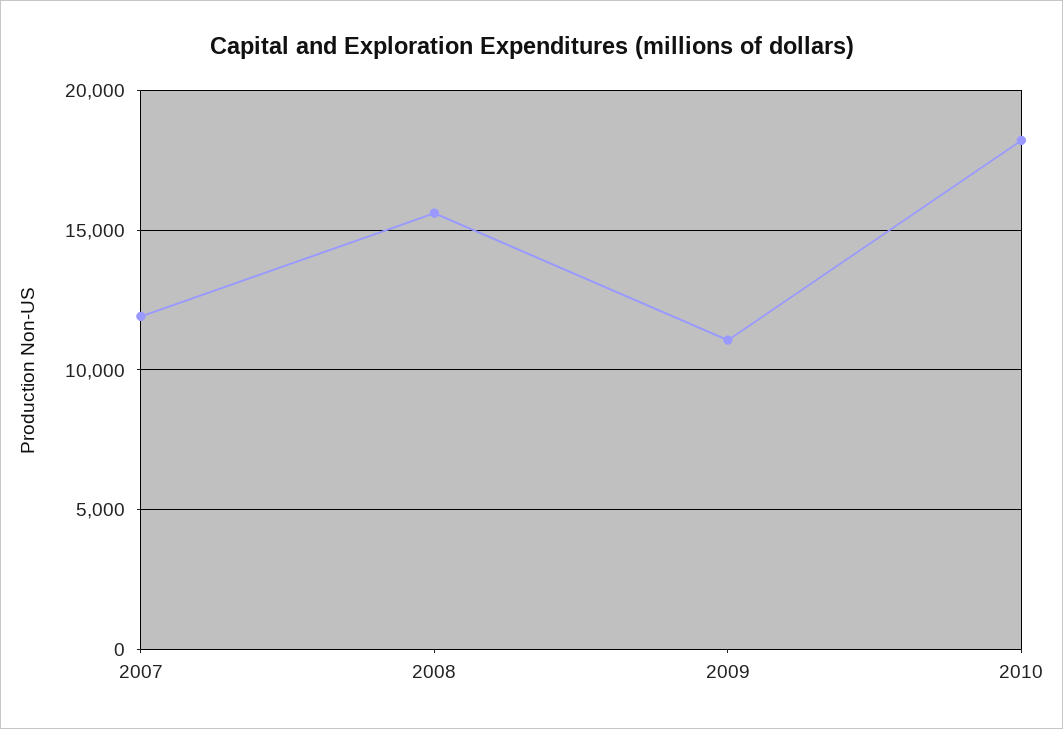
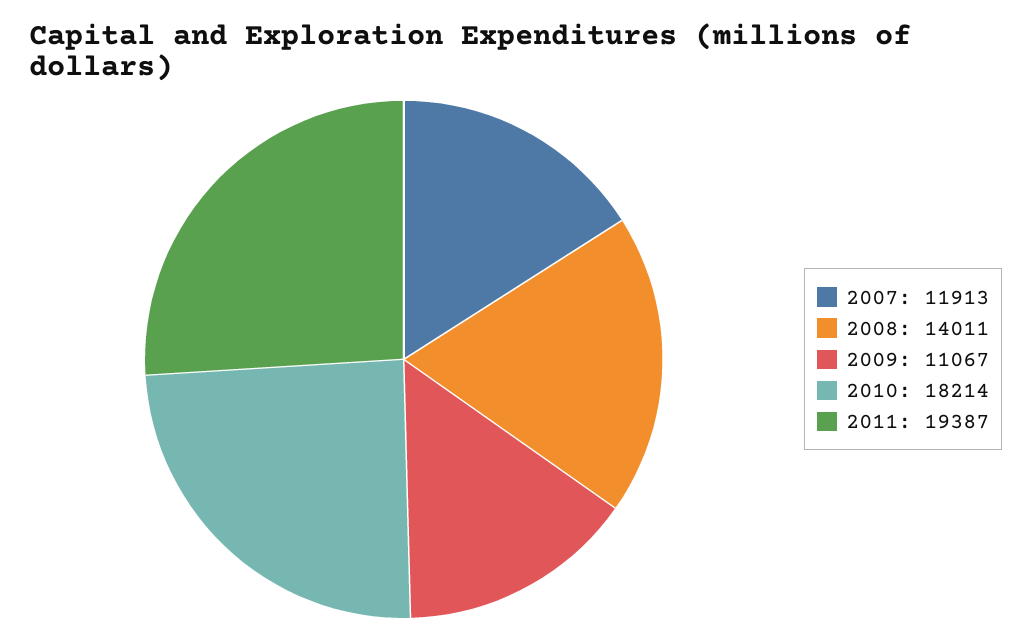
2008: 15500 -> 14011
2011: none -> 19387

